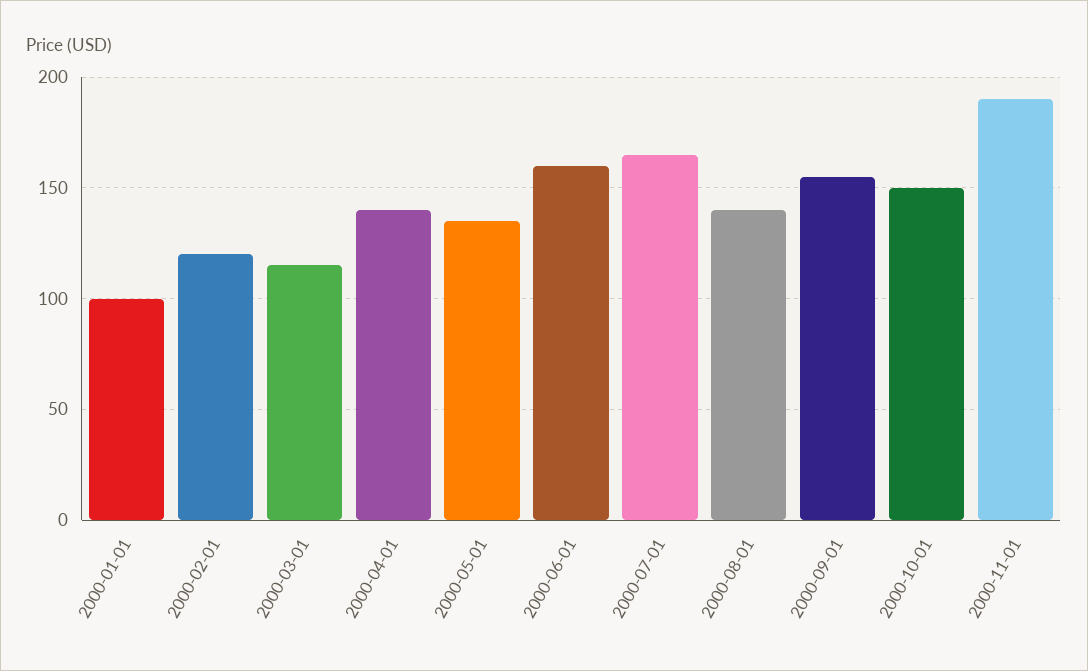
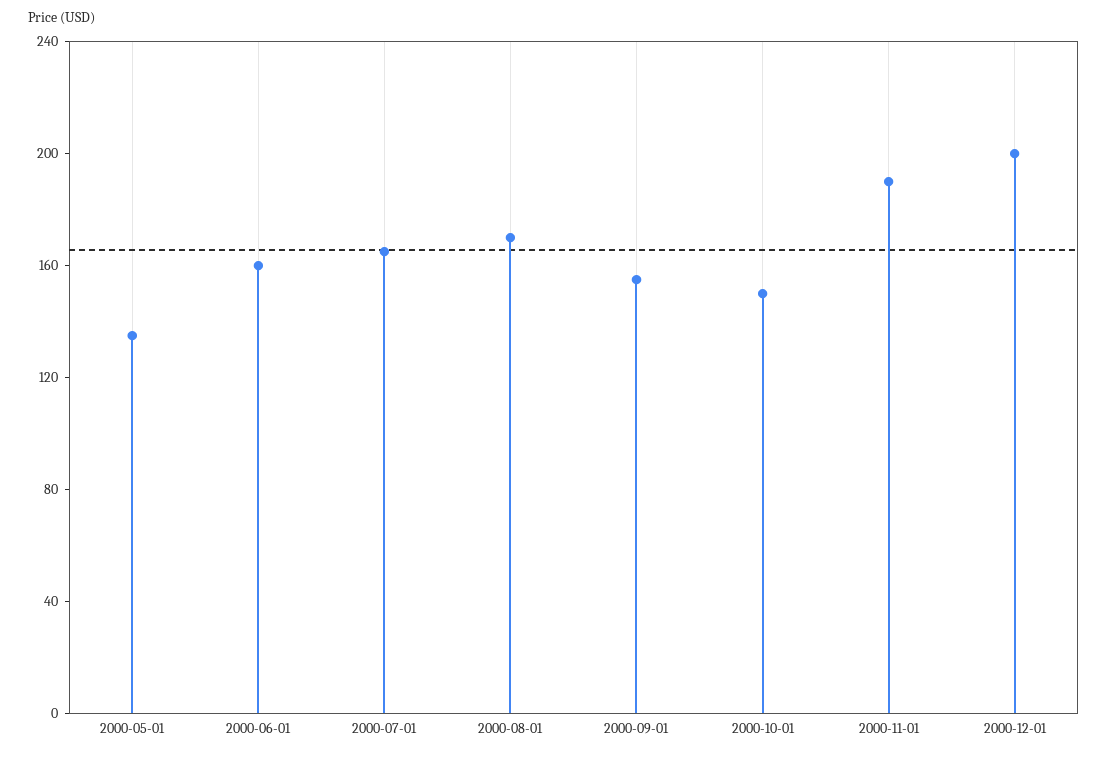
2000-01-01: 100 -> none
2000-02-01: 120 -> none
2000-03-01: 115 -> none
2000-04-01: 140 -> none
2000-08-01: 140 -> 170
2000-12-01: none -> 200

